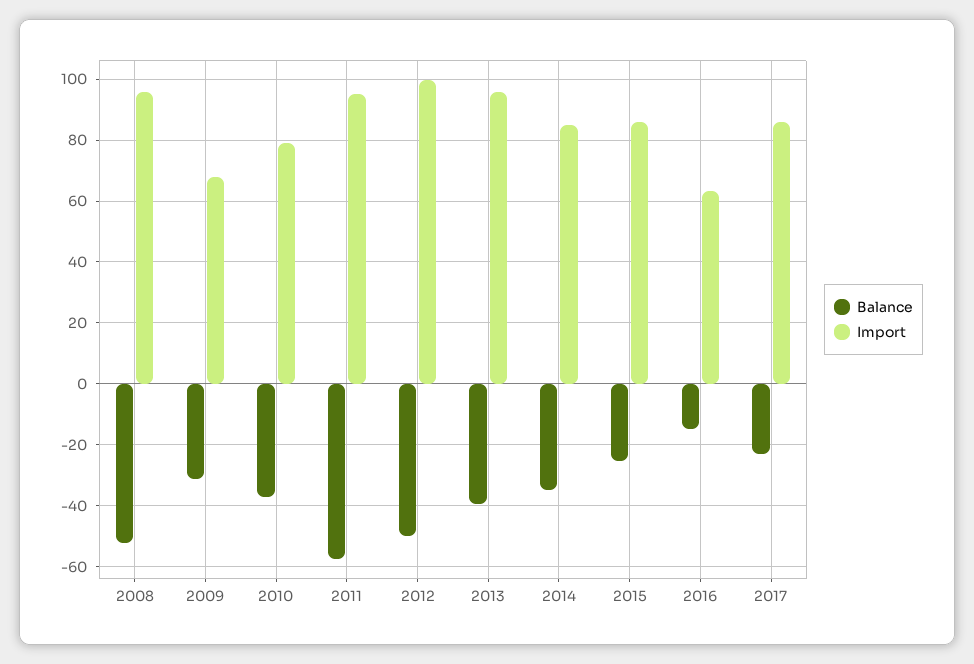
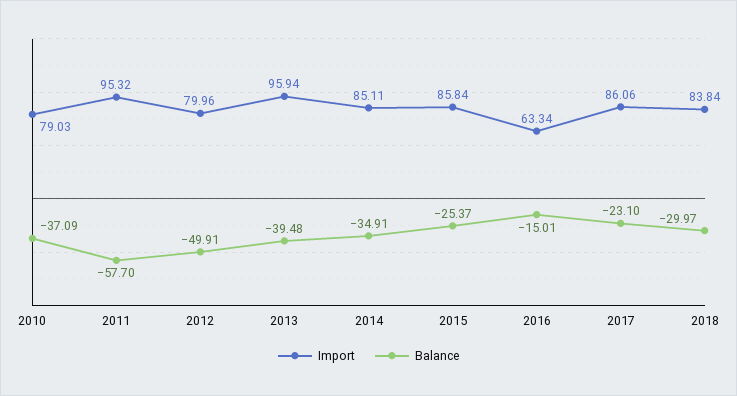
Balance, 2008: -52 -> none
Import, 2008: 96 -> none
Balance, 2009: -32 -> none
Import, 2009: 68 -> none
Import, 2012: 100 -> 79.96
Import, 2018: none -> 83.84
Balance, 2018: none -> -29.97

